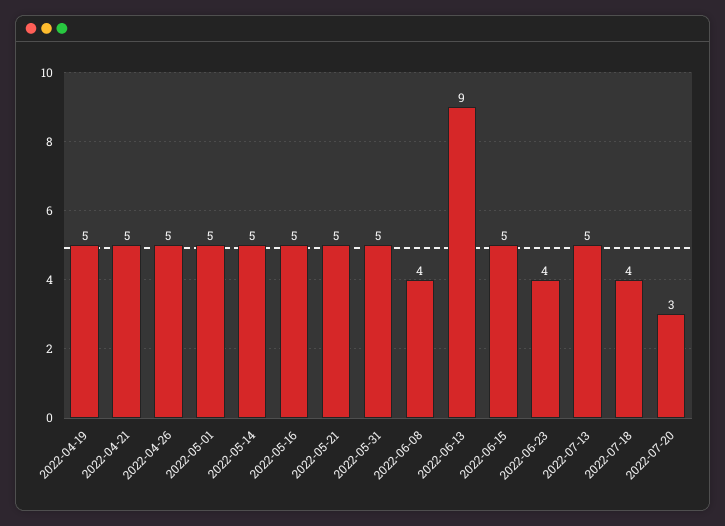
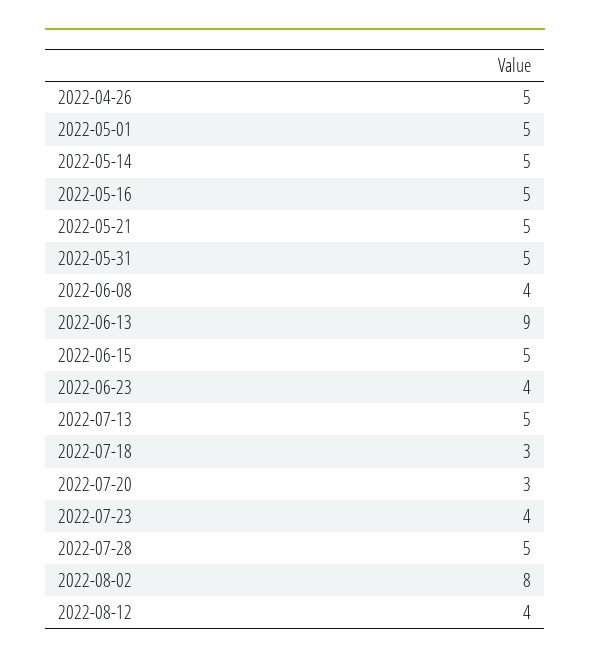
2022-04-19: 5 -> none
2022-04-21: 5 -> none
2022-07-18: 4 -> 3
2022-07-23: none -> 4
2022-07-28: none -> 5
2022-08-02: none -> 8
2022-08-12: none -> 4

